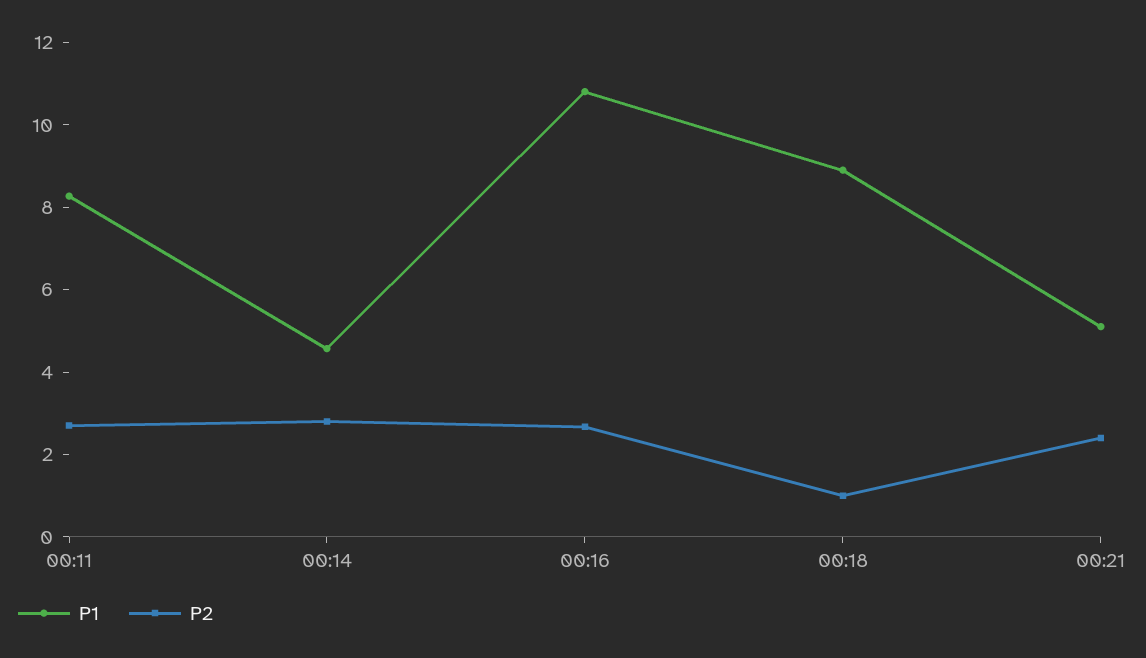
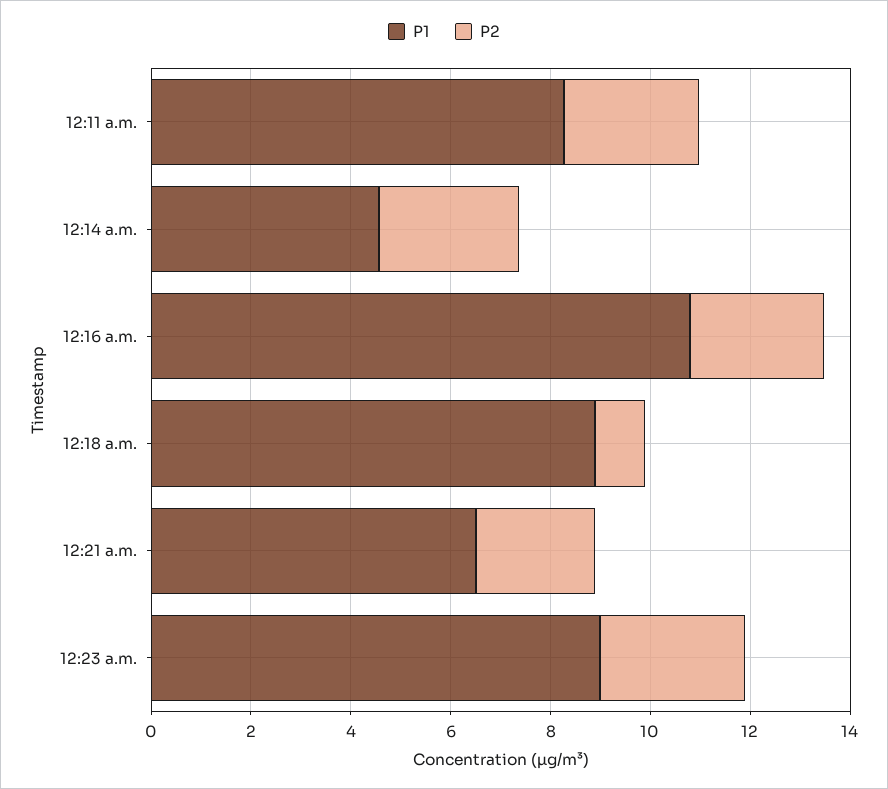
P1, 00:21: 5 -> 6.5
P1, 12:23 a.m.: none -> 9
P2, 12:23 a.m.: none -> 3

